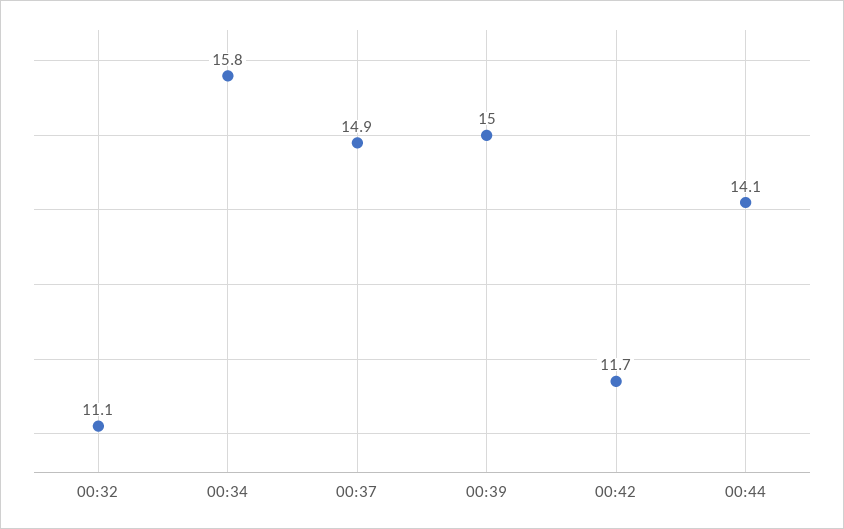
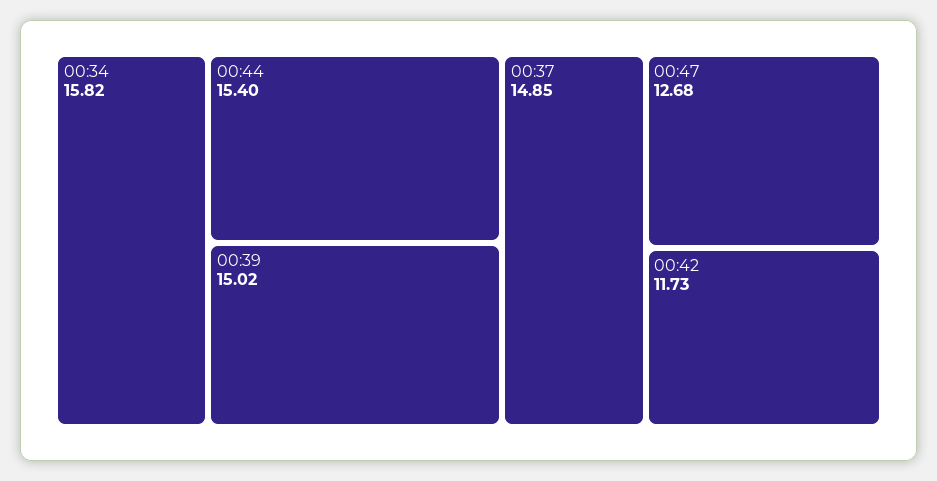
00:32: 11.1 -> none
00:44: 14.1 -> 15.4
00:47: none -> 12.68

